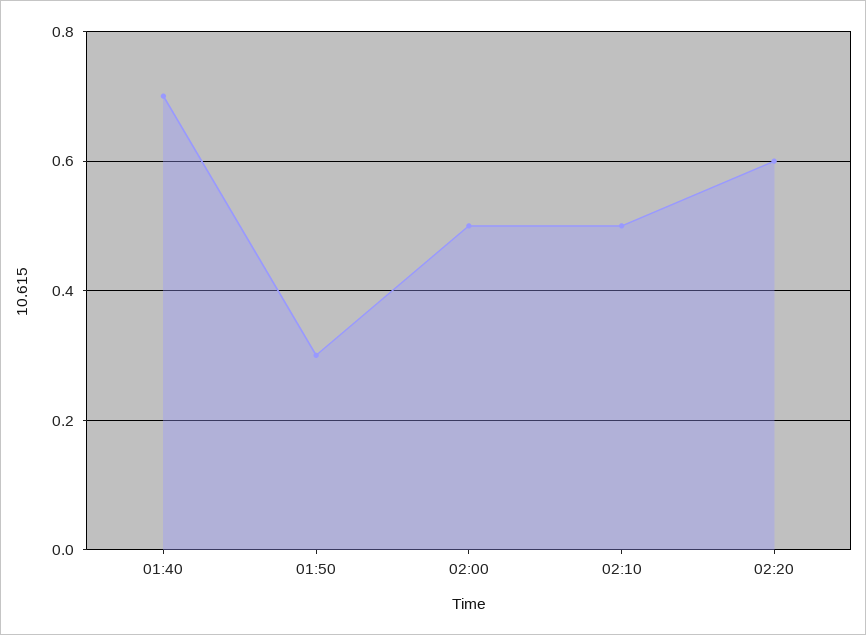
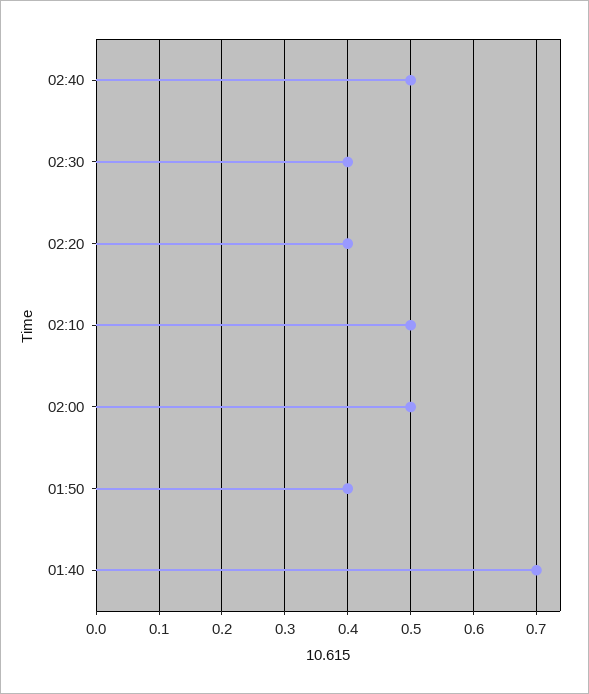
01:50: 0.3 -> 0.4
02:20: 0.6 -> 0.4
02:40: none -> 0.5
02:30: none -> 0.4

